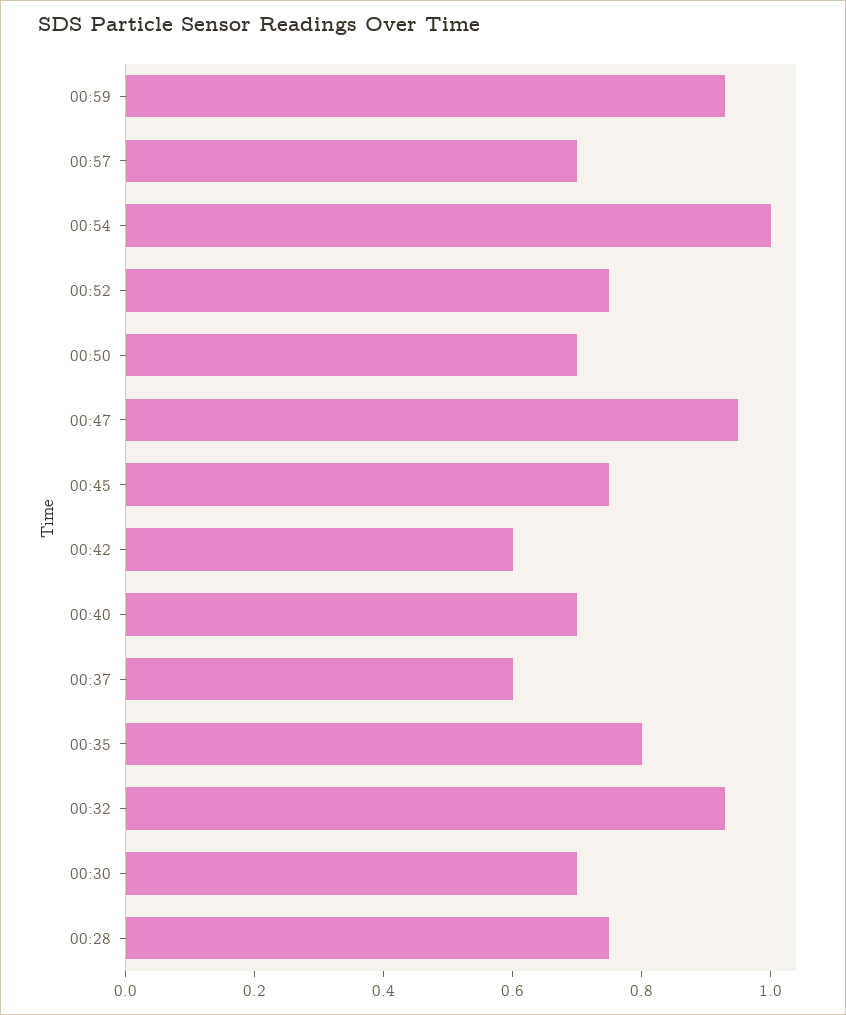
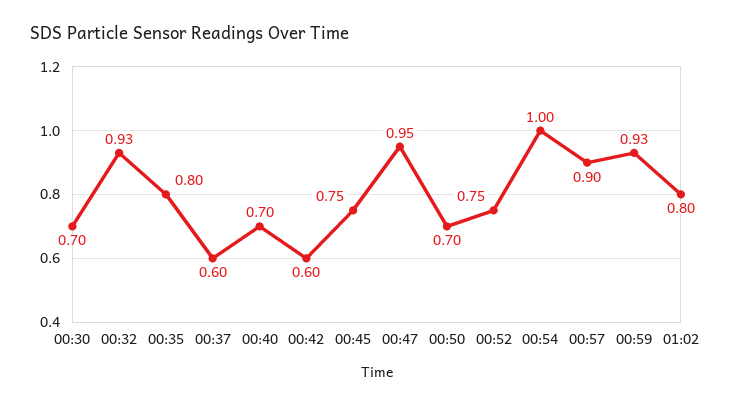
00:57: 0.7 -> 0.9
00:28: 0.75 -> none
01:02: none -> 0.8

